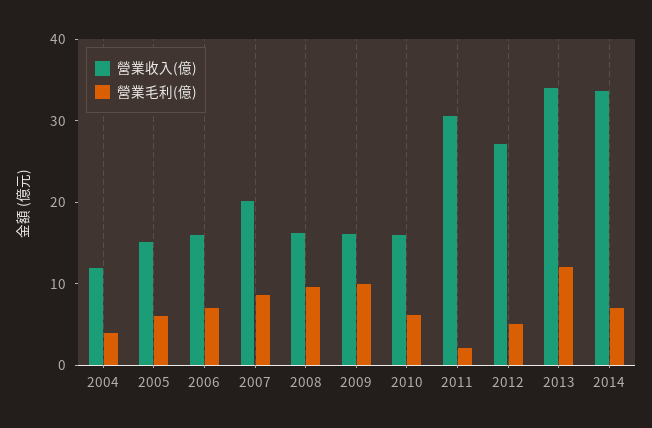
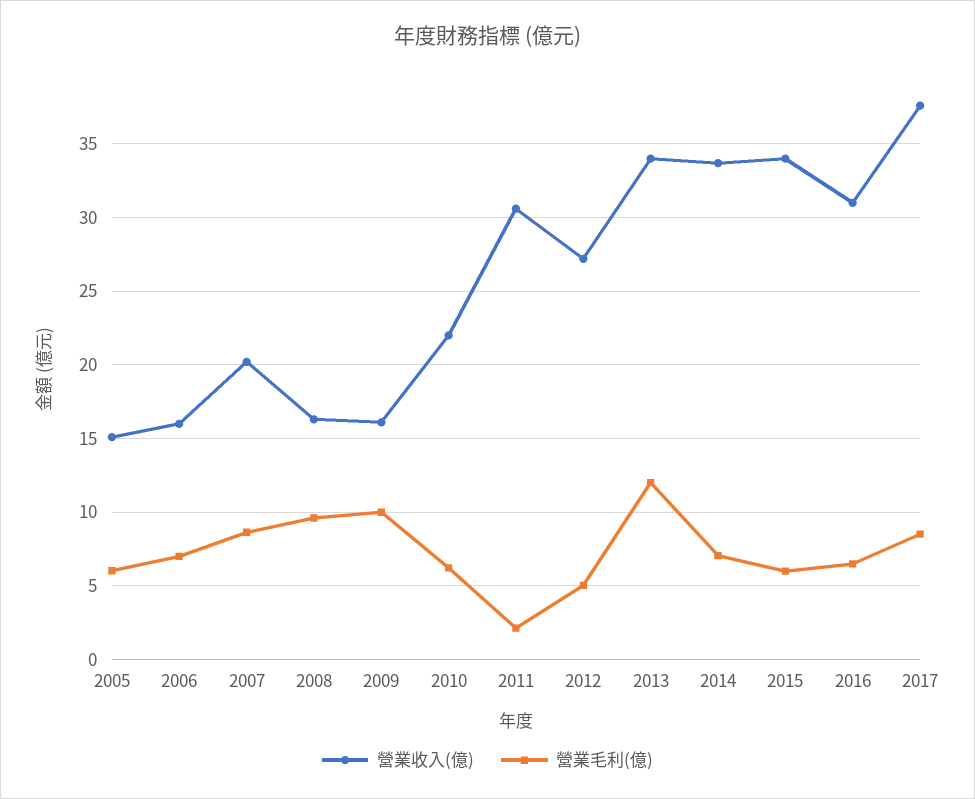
營業收入(億), 2004: 12 -> none
營業毛利(億), 2004: 4 -> none
營業收入(億), 2010: 16 -> 22
營業收入(億), 2015: none -> 34
營業毛利(億), 2015: none -> 6
營業收入(億), 2016: none -> 31
營業毛利(億), 2016: none -> 6.5
營業收入(億), 2017: none -> 37.5
營業毛利(億), 2017: none -> 8.5

